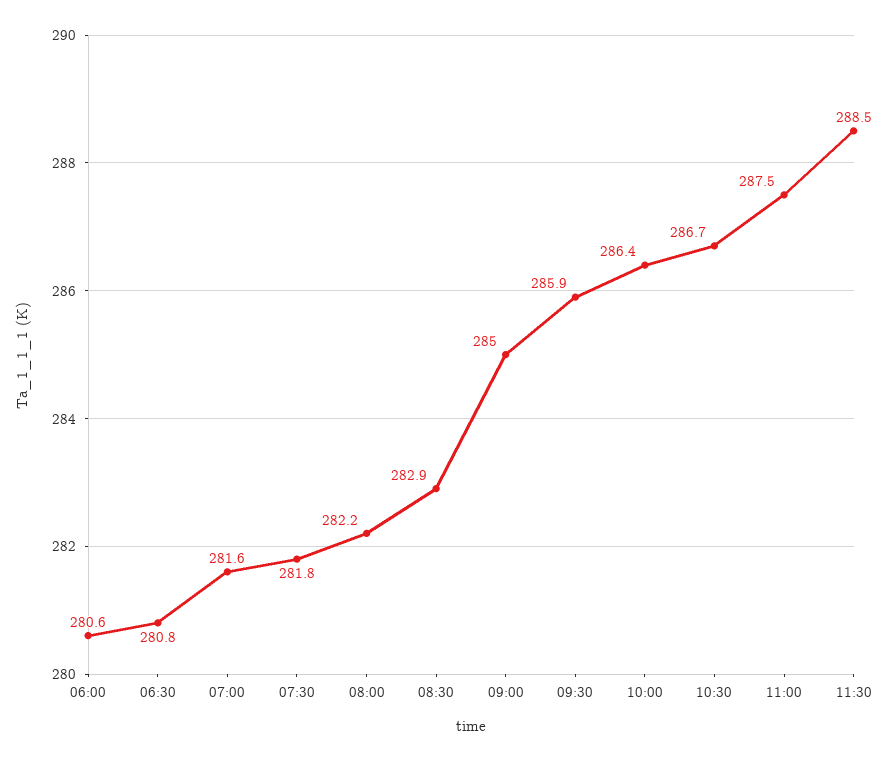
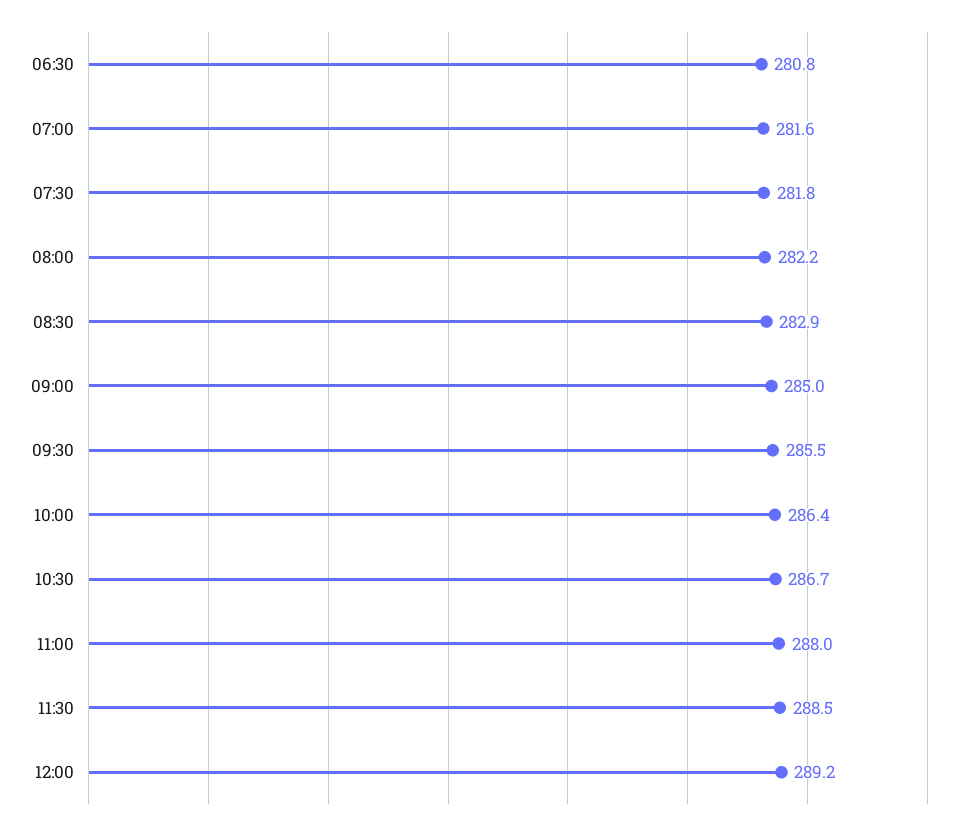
06:00: 280.6 -> none
09:30: 285.9 -> 285.5
11:00: 287.5 -> 288
12:00: none -> 289.2

